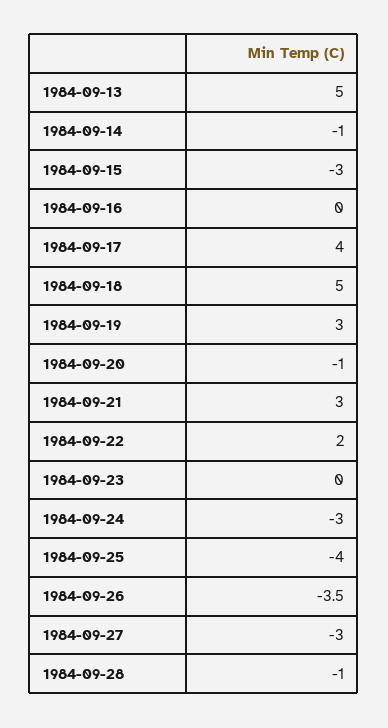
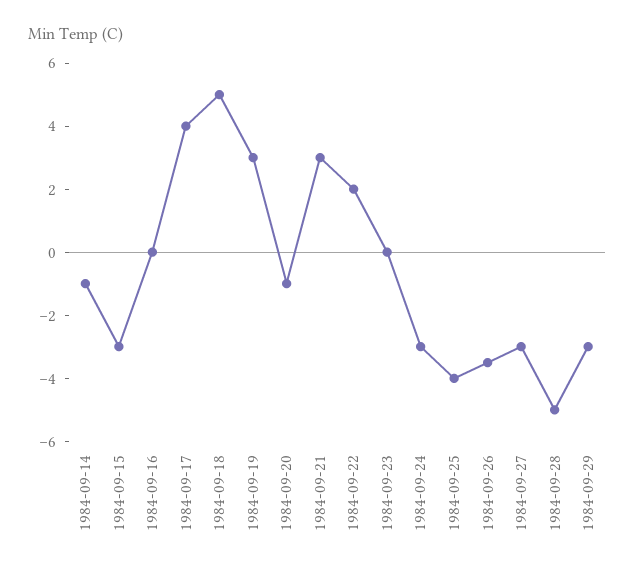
1984-09-13: 5 -> none
1984-09-28: -1 -> -5
1984-09-29: none -> -3

